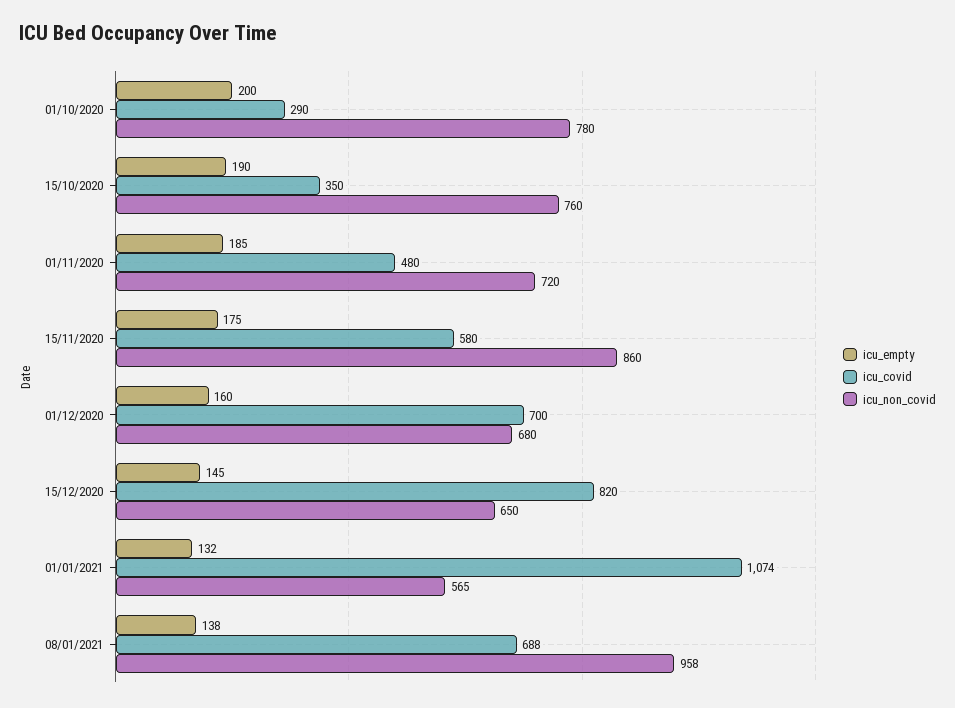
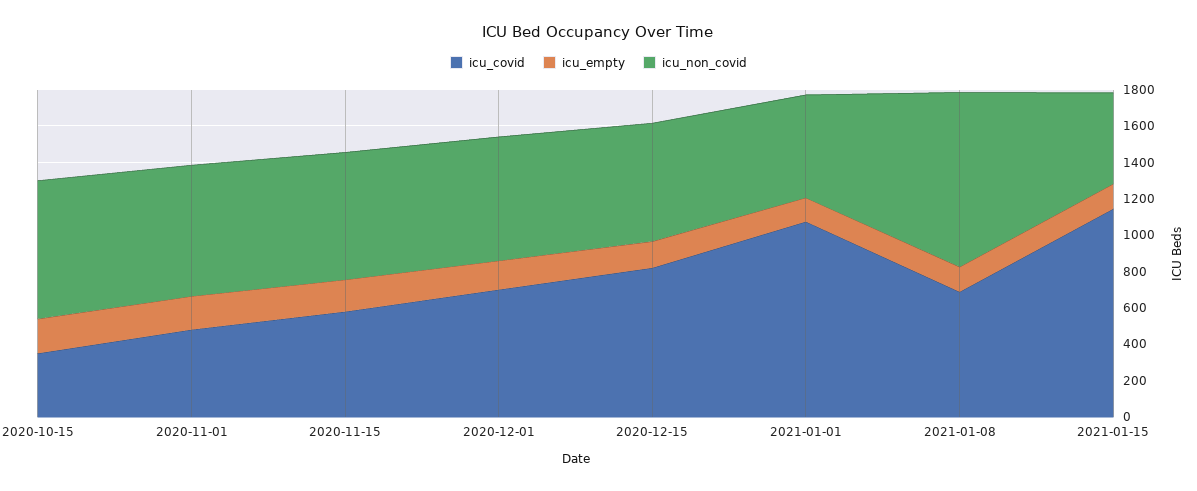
icu_empty, 01/10/2020: 200 -> none
icu_covid, 01/10/2020: 290 -> none
icu_non_covid, 01/10/2020: 780 -> none
icu_non_covid, 15/11/2020: 860 -> 700
icu_covid, 2021-01-15: none -> 1150
icu_empty, 2021-01-15: none -> 150
icu_non_covid, 2021-01-15: none -> 500

